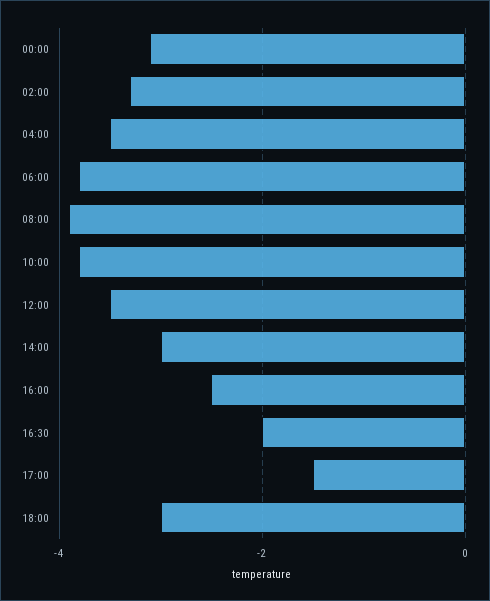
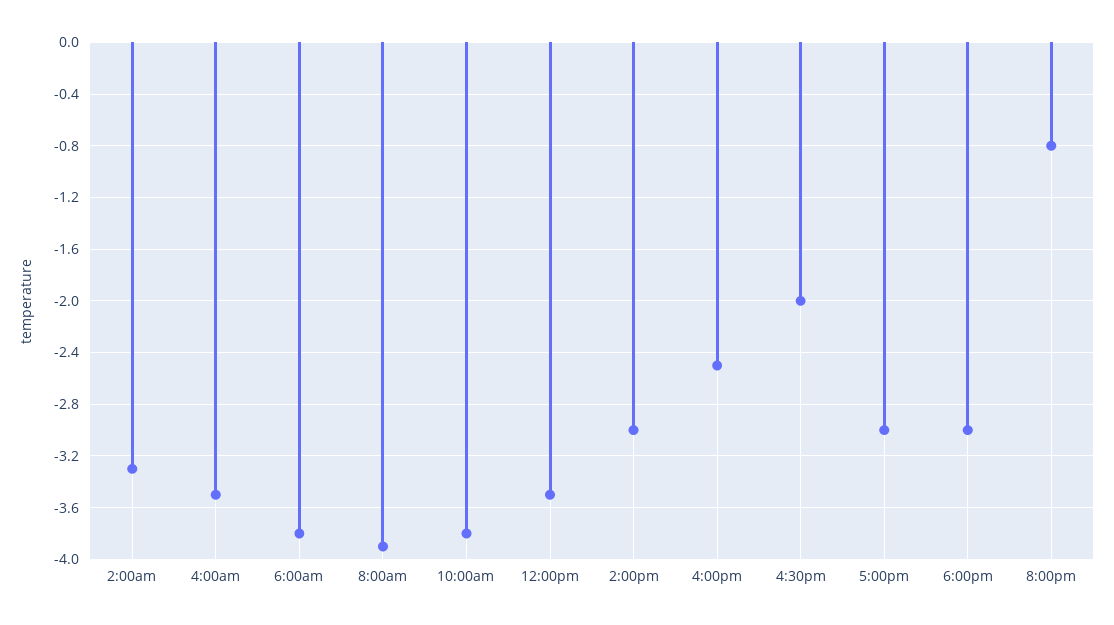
00:00: -3 -> none
17:00: -1.5 -> -3
8:00pm: none -> -0.8

